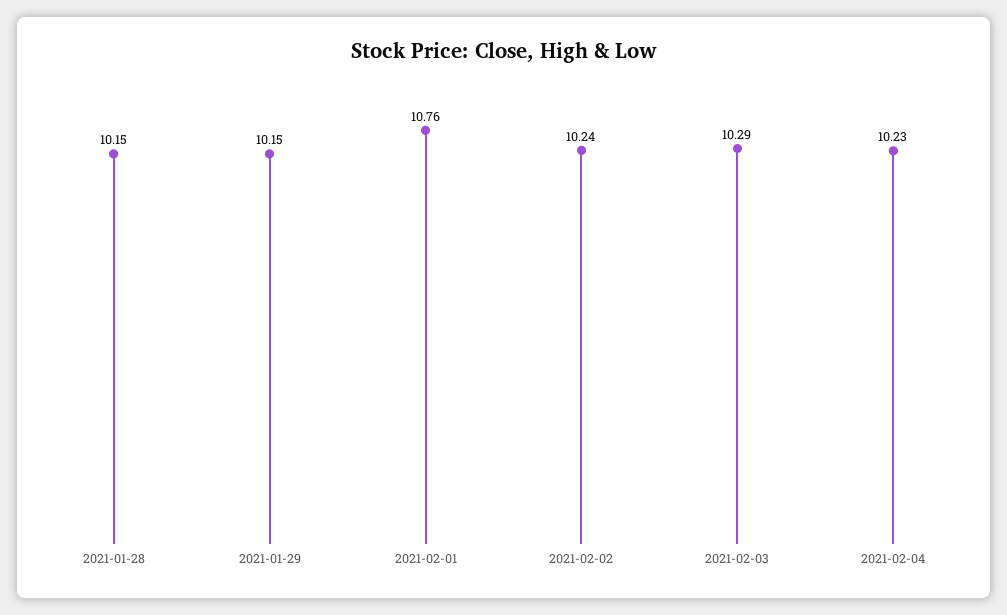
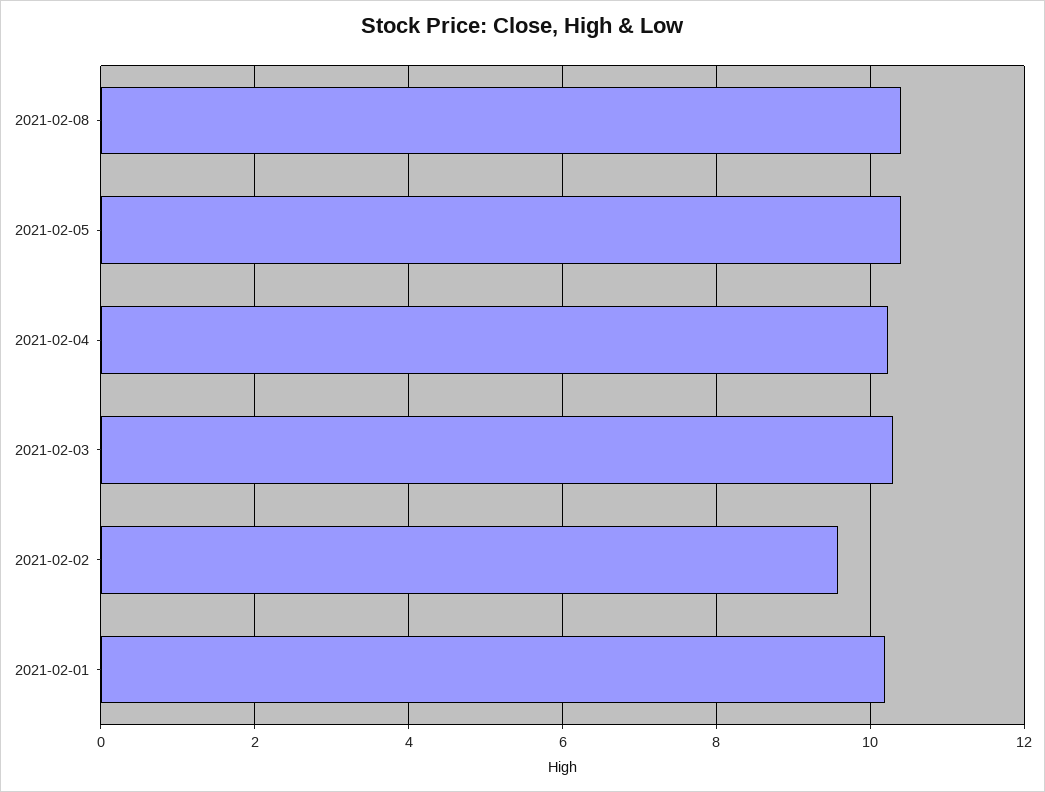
2021-01-28: 10.15 -> none
2021-01-29: 10.15 -> none
2021-02-01: 10.76 -> 10.2
2021-02-02: 10.24 -> 9.6
2021-02-08: none -> 10.4
2021-02-05: none -> 10.4

